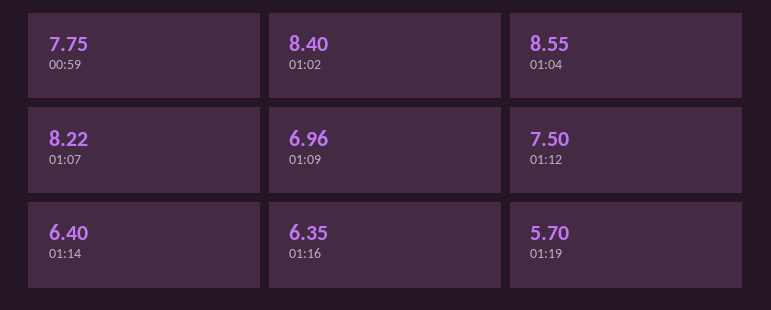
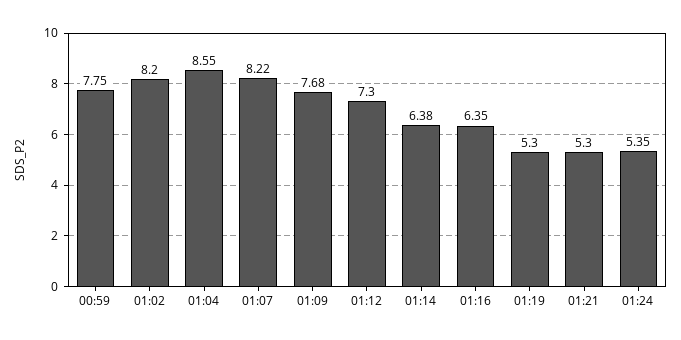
01:02: 8.4 -> 8.2
01:09: 6.96 -> 7.68
01:12: 7.5 -> 7.3
01:14: 6.4 -> 6.38
01:19: 5.7 -> 5.3
01:21: none -> 5.3
01:24: none -> 5.35

